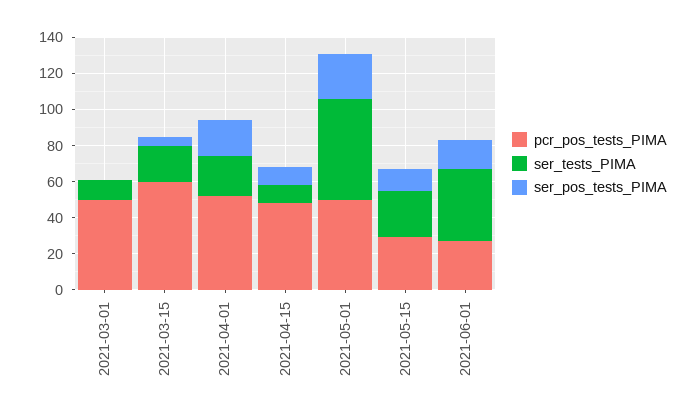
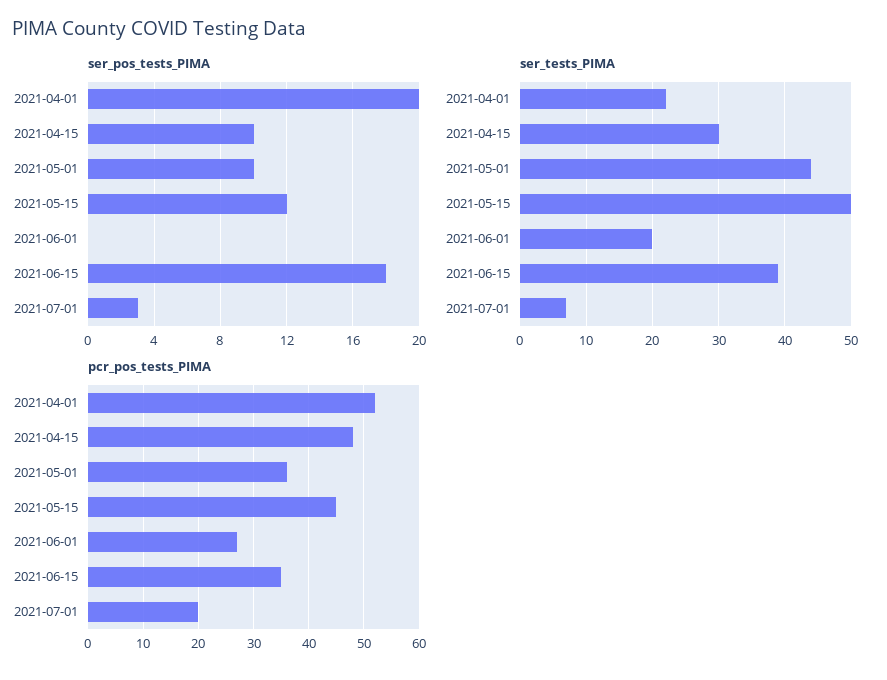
pcr_pos_tests_PIMA, 2021-03-01: 50 -> none
ser_tests_PIMA, 2021-03-01: 10 -> none
ser_pos_tests_PIMA, 2021-03-01: 0 -> none
pcr_pos_tests_PIMA, 2021-03-15: 60 -> none
ser_tests_PIMA, 2021-03-15: 20 -> none
ser_pos_tests_PIMA, 2021-03-15: 5 -> none
ser_tests_PIMA, 2021-04-15: 10 -> 30
pcr_pos_tests_PIMA, 2021-05-01: 50 -> 35
ser_tests_PIMA, 2021-05-01: 55 -> 44
ser_pos_tests_PIMA, 2021-05-01: 25 -> 10
pcr_pos_tests_PIMA, 2021-05-15: 30 -> 45
ser_tests_PIMA, 2021-05-15: 25 -> 50
ser_tests_PIMA, 2021-06-01: 40 -> 20
ser_pos_tests_PIMA, 2021-06-01: 15 -> 0
ser_pos_tests_PIMA, 2021-06-15: none -> 18
ser_pos_tests_PIMA, 2021-07-01: none -> 3
ser_tests_PIMA, 2021-06-15: none -> 39
ser_tests_PIMA, 2021-07-01: none -> 7
pcr_pos_tests_PIMA, 2021-06-15: none -> 35
pcr_pos_tests_PIMA, 2021-07-01: none -> 20

